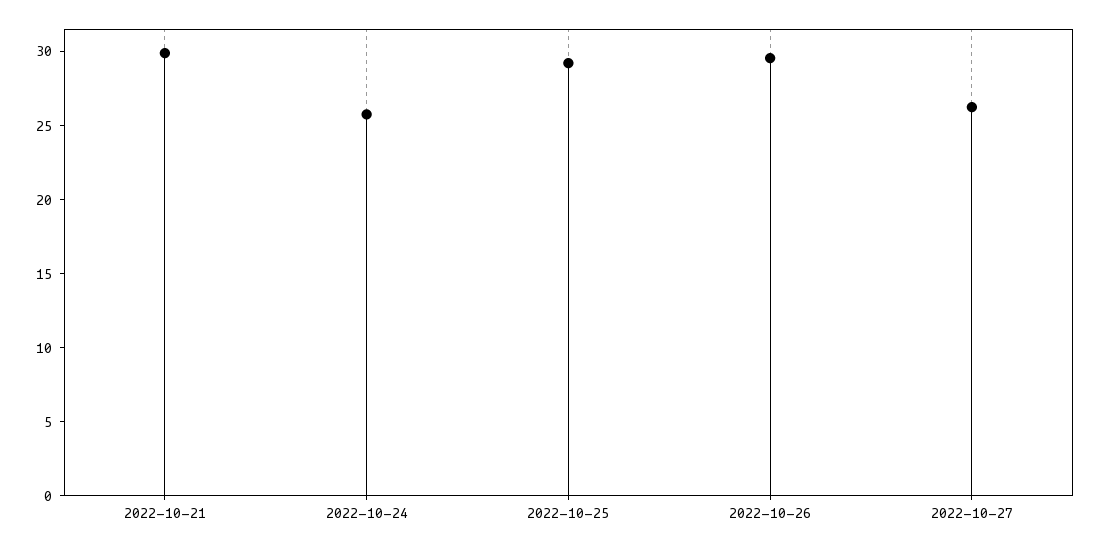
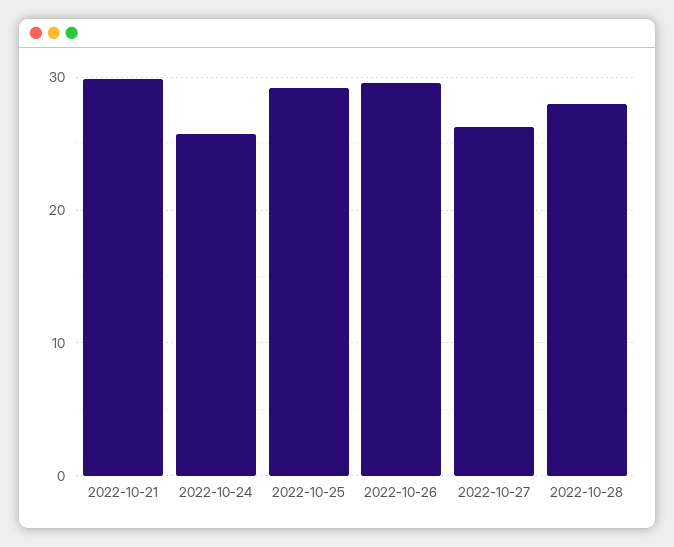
2022-10-28: none -> 28

